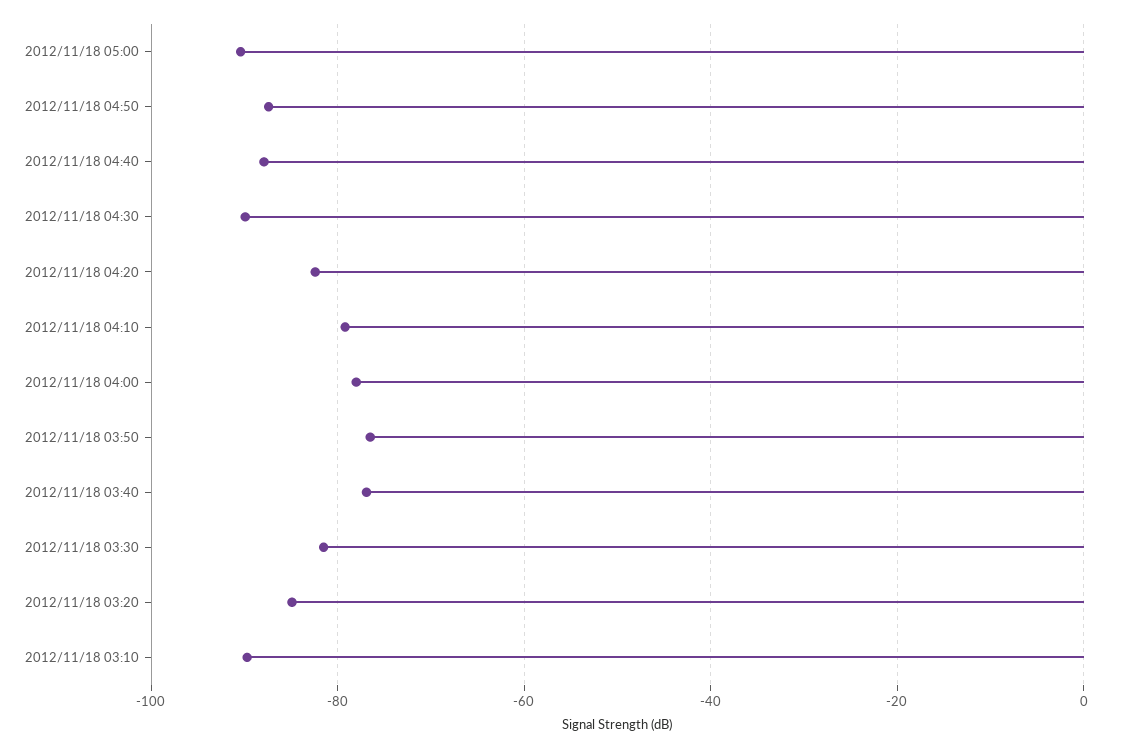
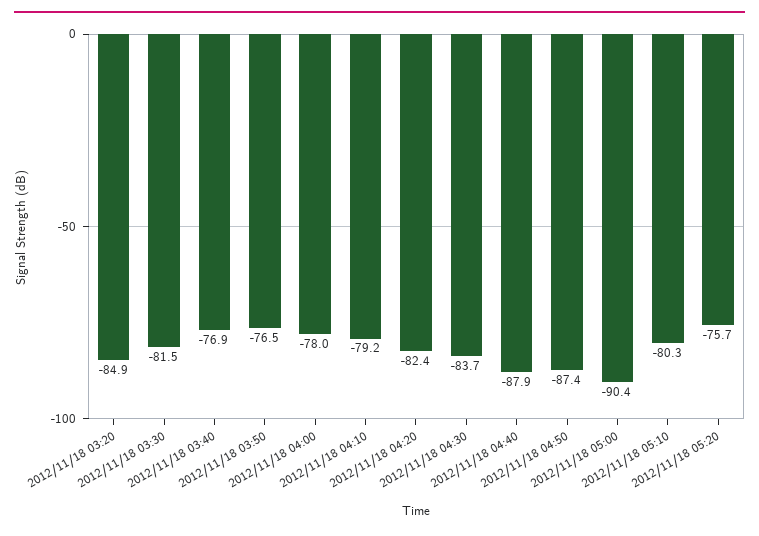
2012/11/18 04:30: -90 -> -83.7
2012/11/18 03:10: -90 -> none
2012/11/18 05:10: none -> -80.3
2012/11/18 05:20: none -> -75.7

